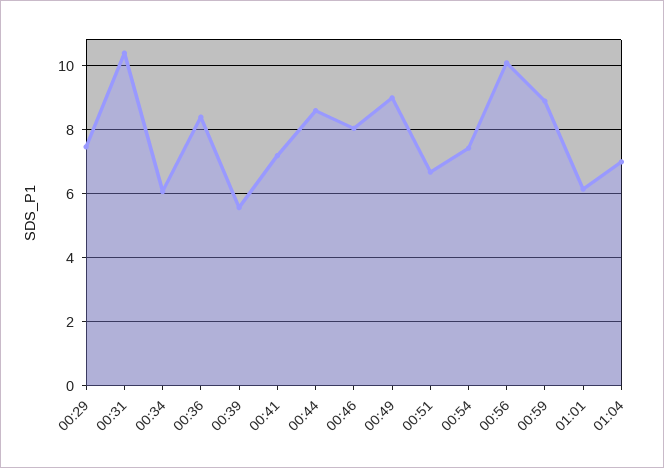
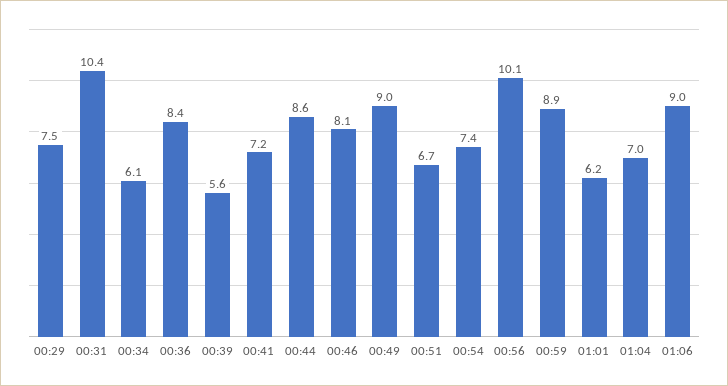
01:06: none -> 9

